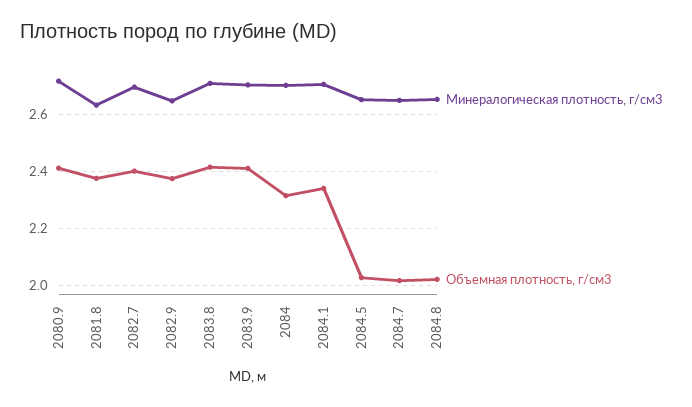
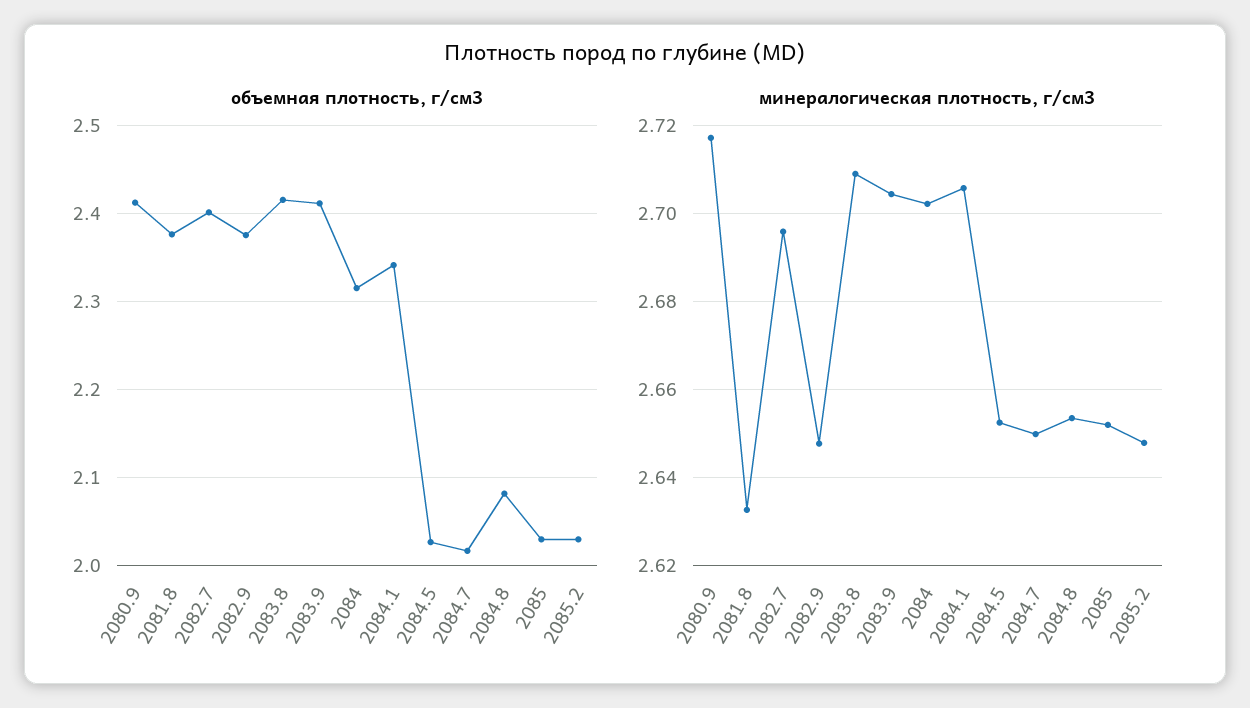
Объемная плотность, г/см3, 2084.8: 2.025 -> 2.08
Объемная плотность, г/см3, 2085: none -> 2.03
Объемная плотность, г/см3, 2085.2: none -> 2.03
Минералогическая плотность, г/см3, 2085: none -> 2.652
Минералогическая плотность, г/см3, 2085.2: none -> 2.648

